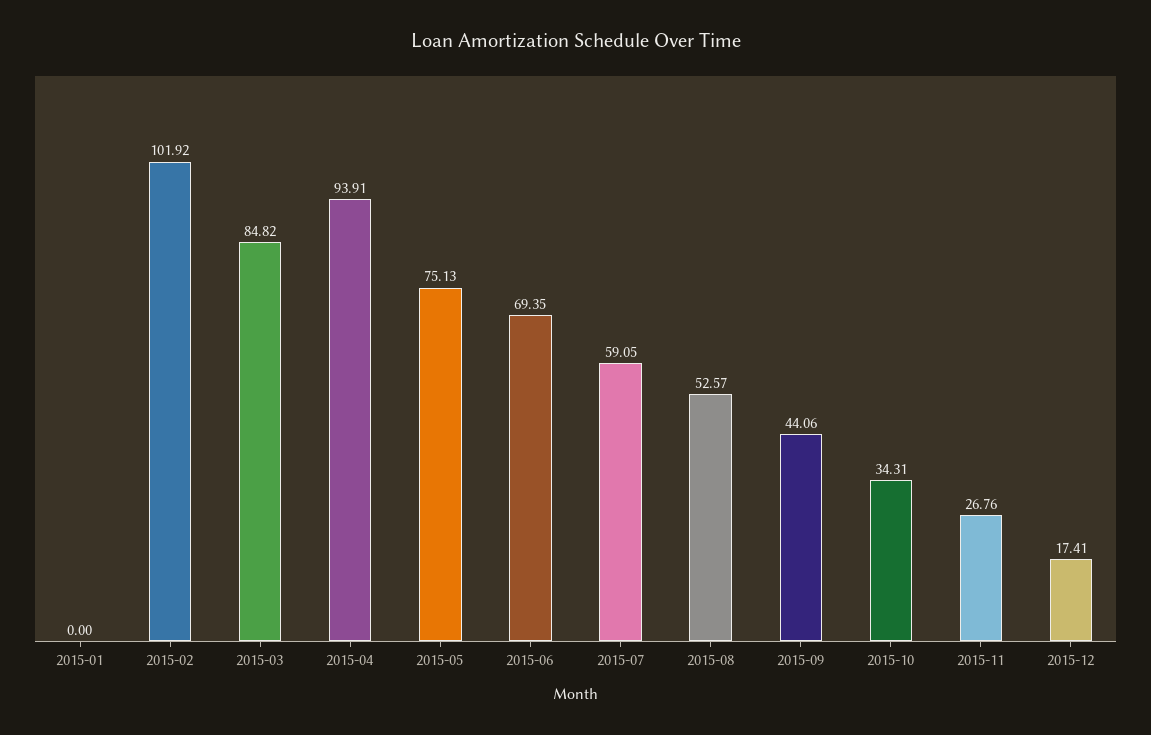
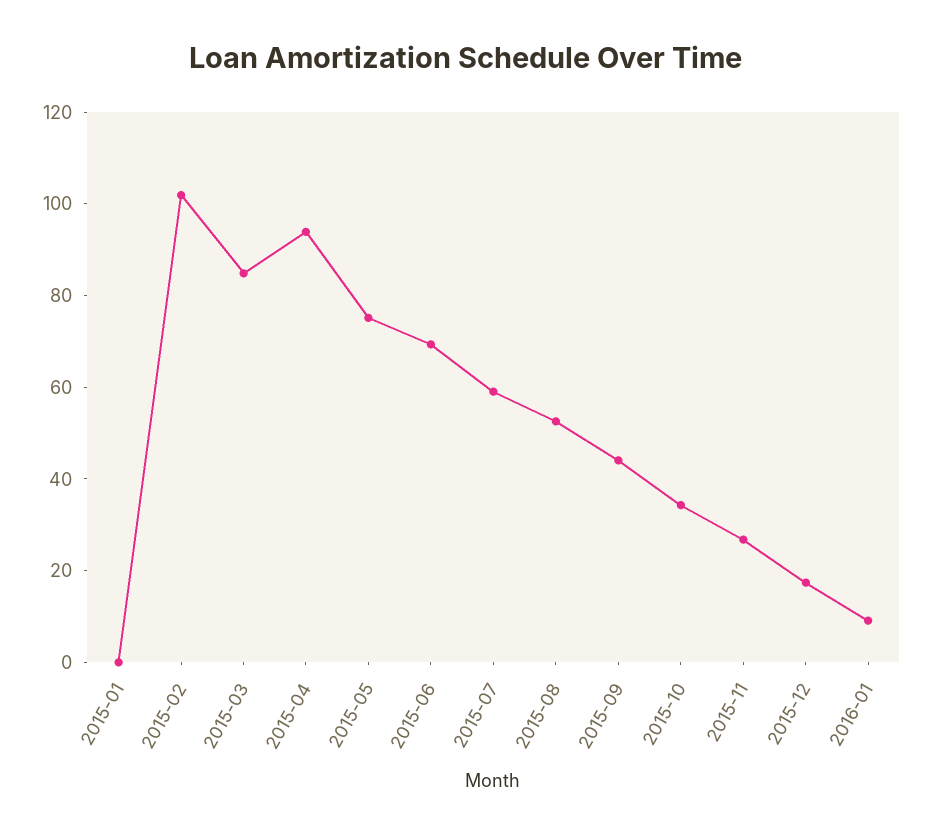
2016-01: none -> 10

